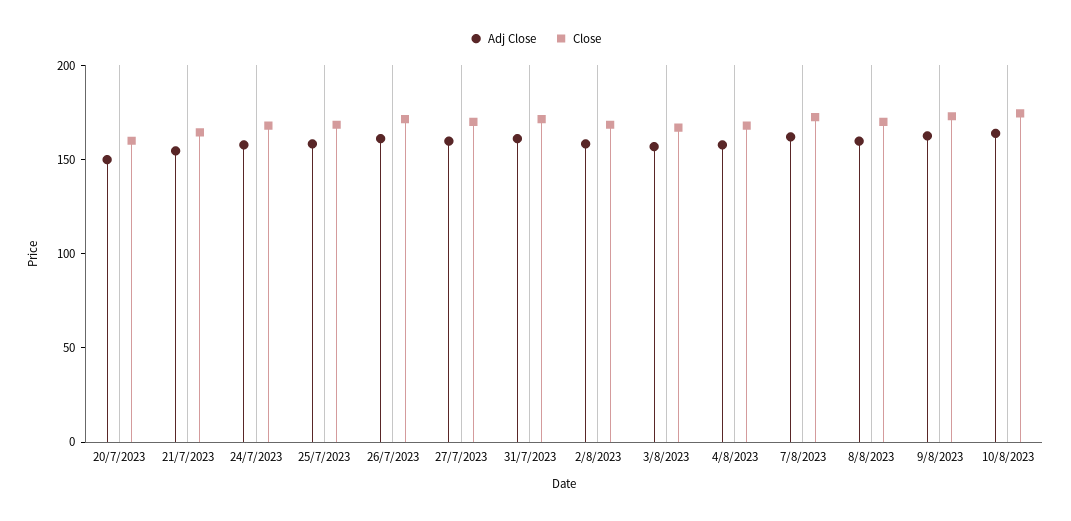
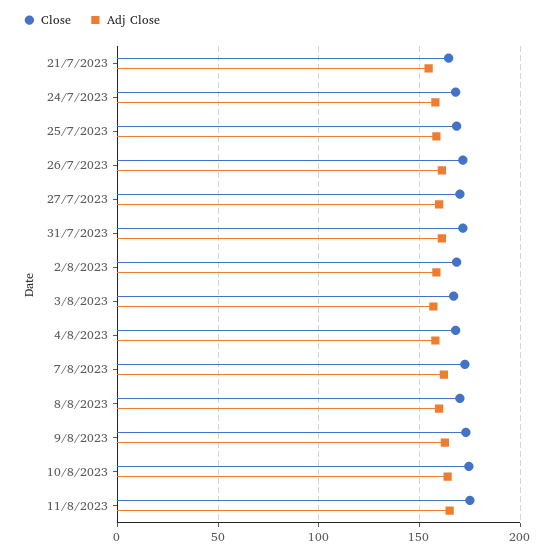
Adj Close, 20/7/2023: 150 -> none
Close, 20/7/2023: 160 -> none
Close, 11/8/2023: none -> 175
Adj Close, 11/8/2023: none -> 165

